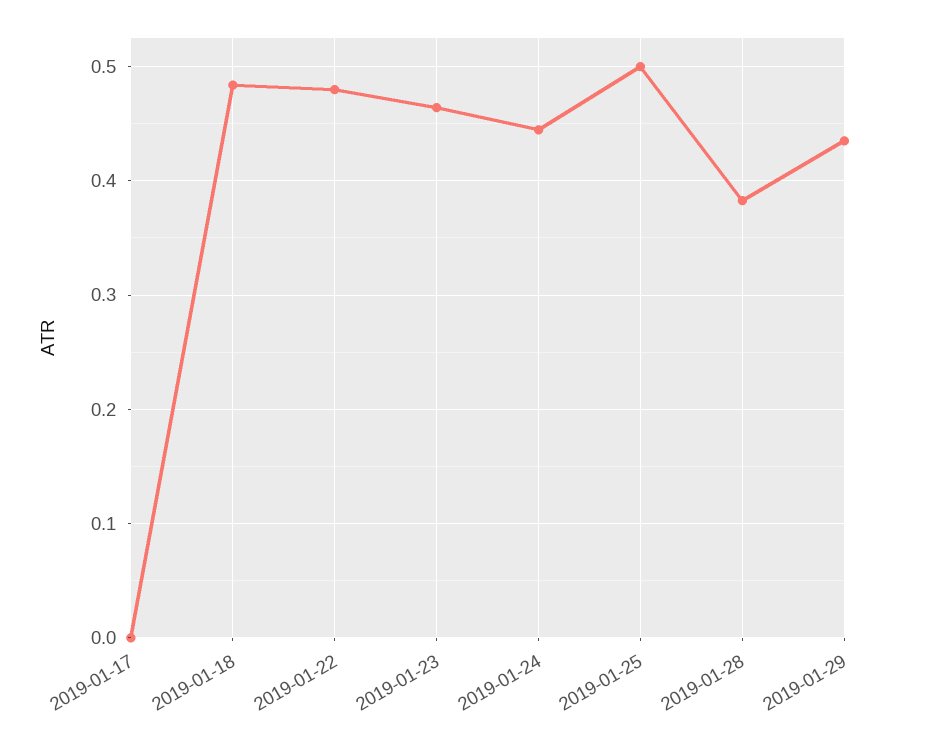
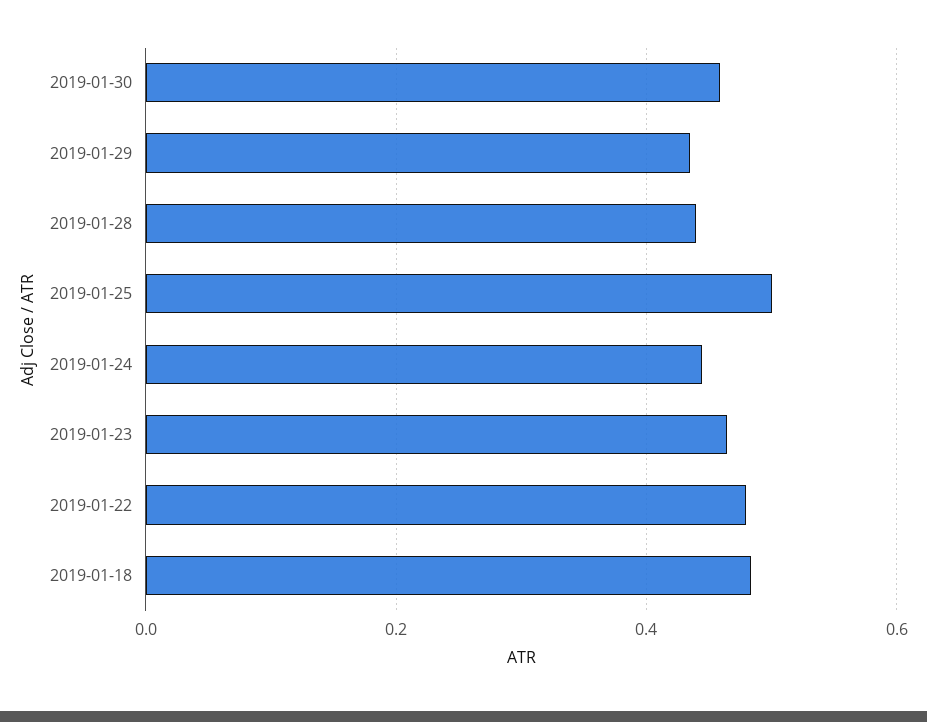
2019-01-17: 0 -> none
2019-01-28: 0.38 -> 0.44
2019-01-30: none -> 0.46

